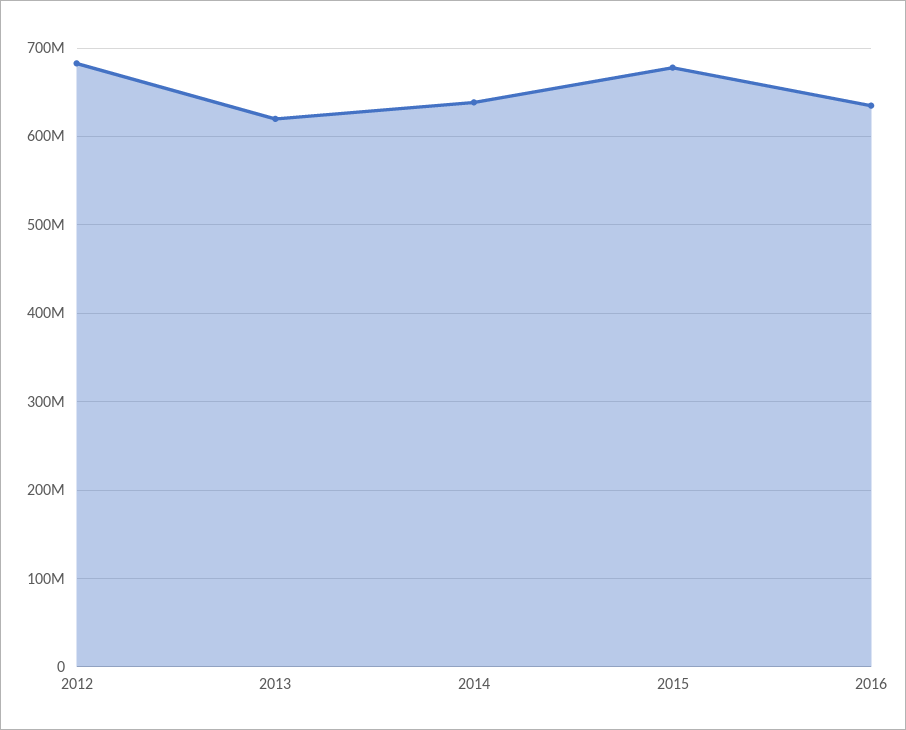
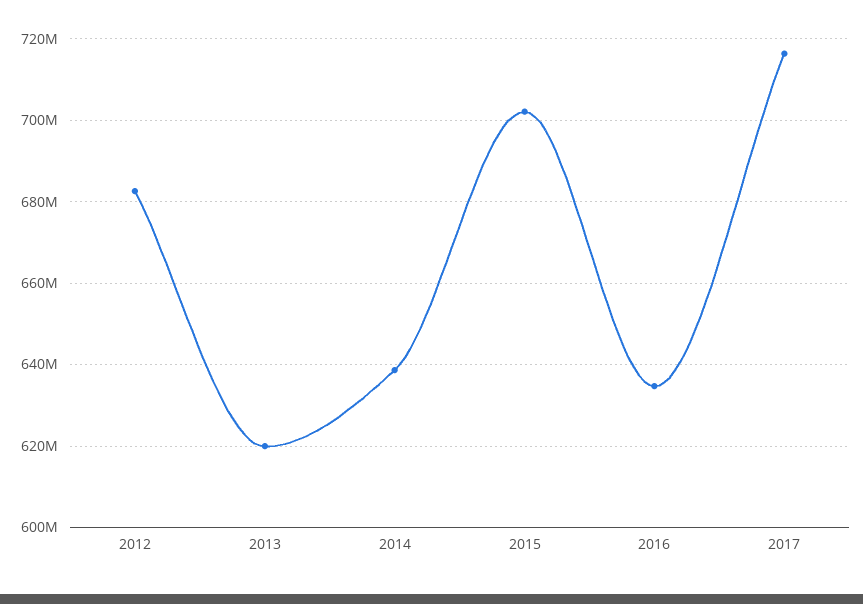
2015: 680000000 -> 702000000
2017: none -> 716000000

